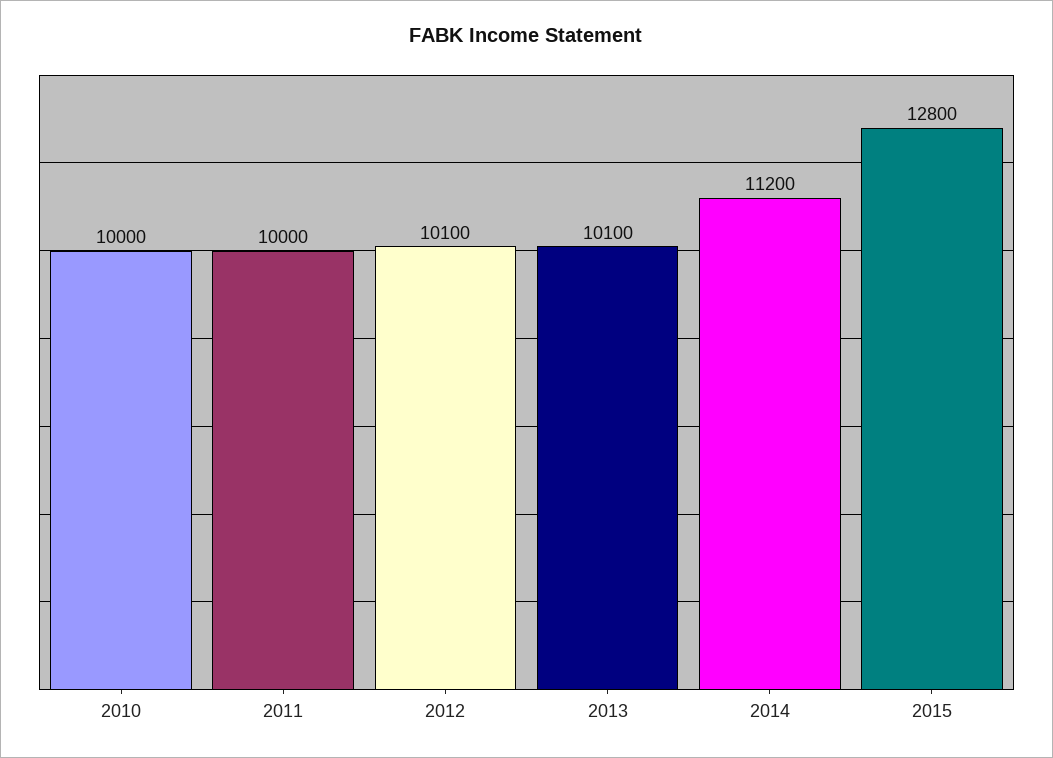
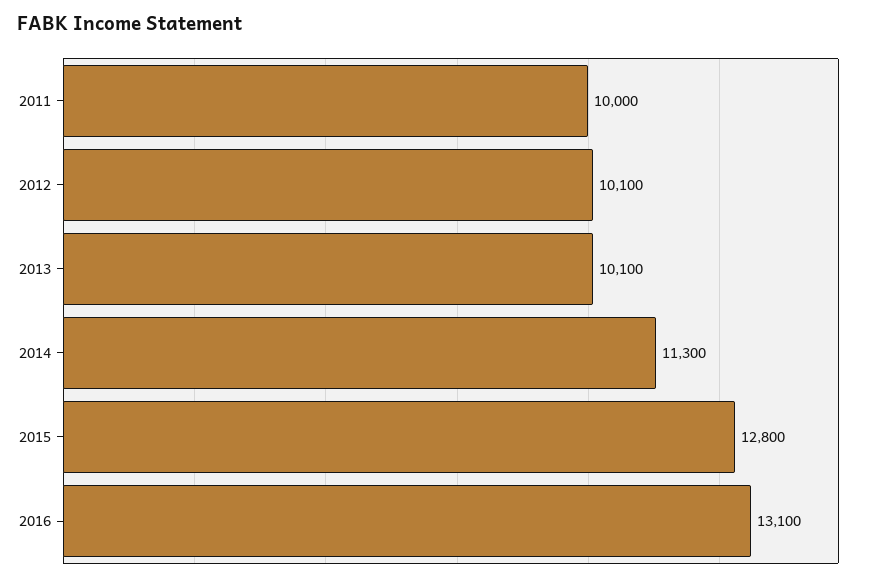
2010: 10000 -> none
2014: 11200 -> 11300
2016: none -> 13100

